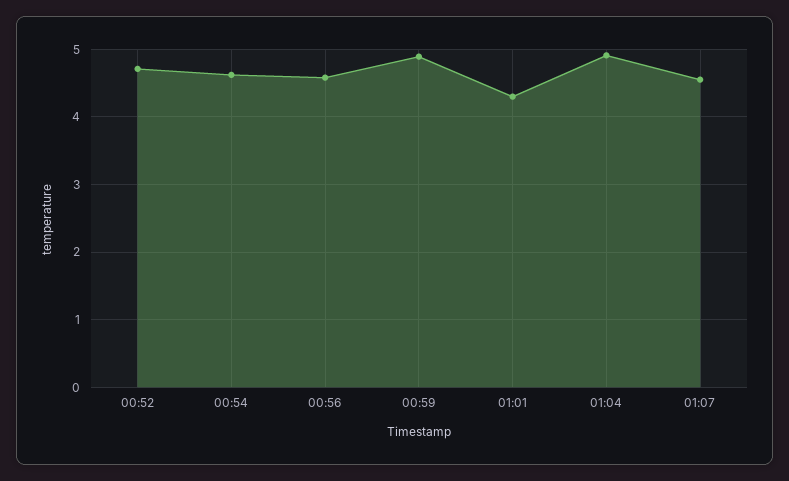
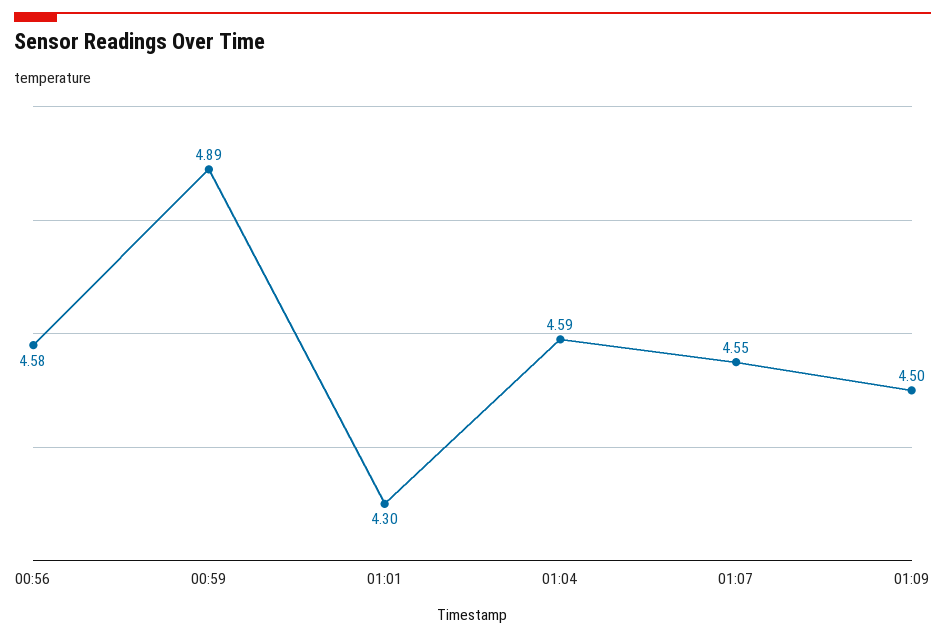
00:52: 4.7 -> none
00:54: 4.6 -> none
01:04: 4.9 -> 4.59
01:09: none -> 4.5

